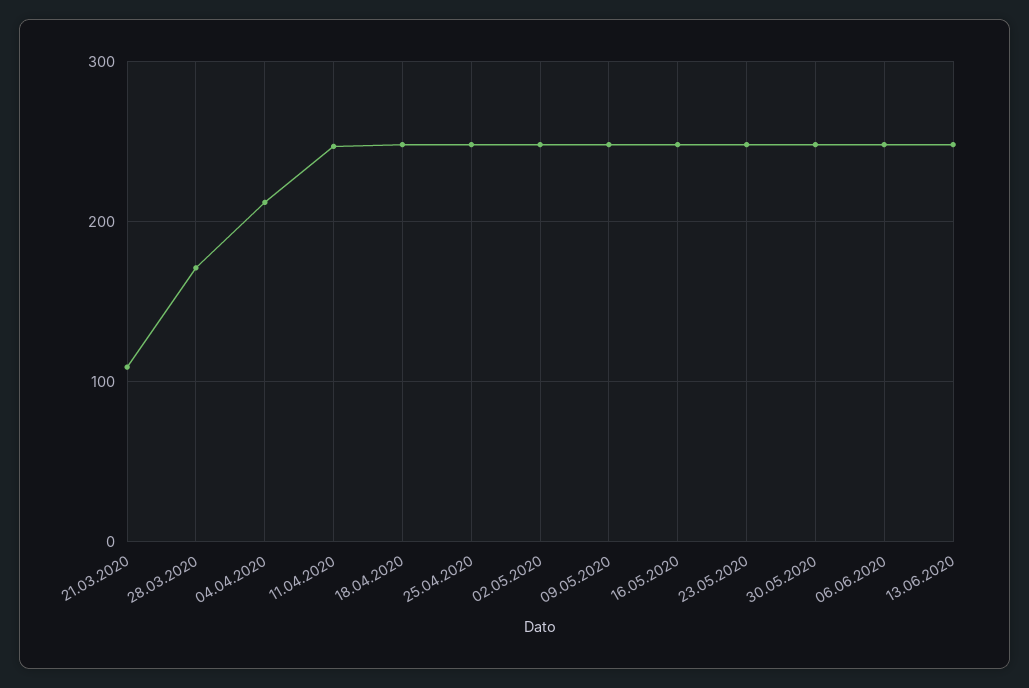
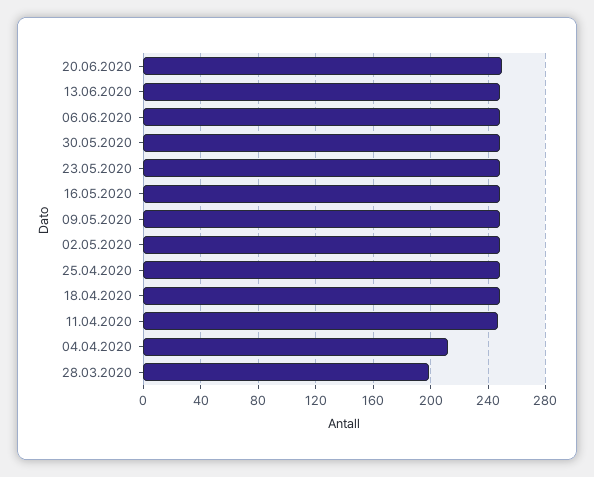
21.03.2020: 110 -> none
28.03.2020: 170 -> 200
20.06.2020: none -> 250

